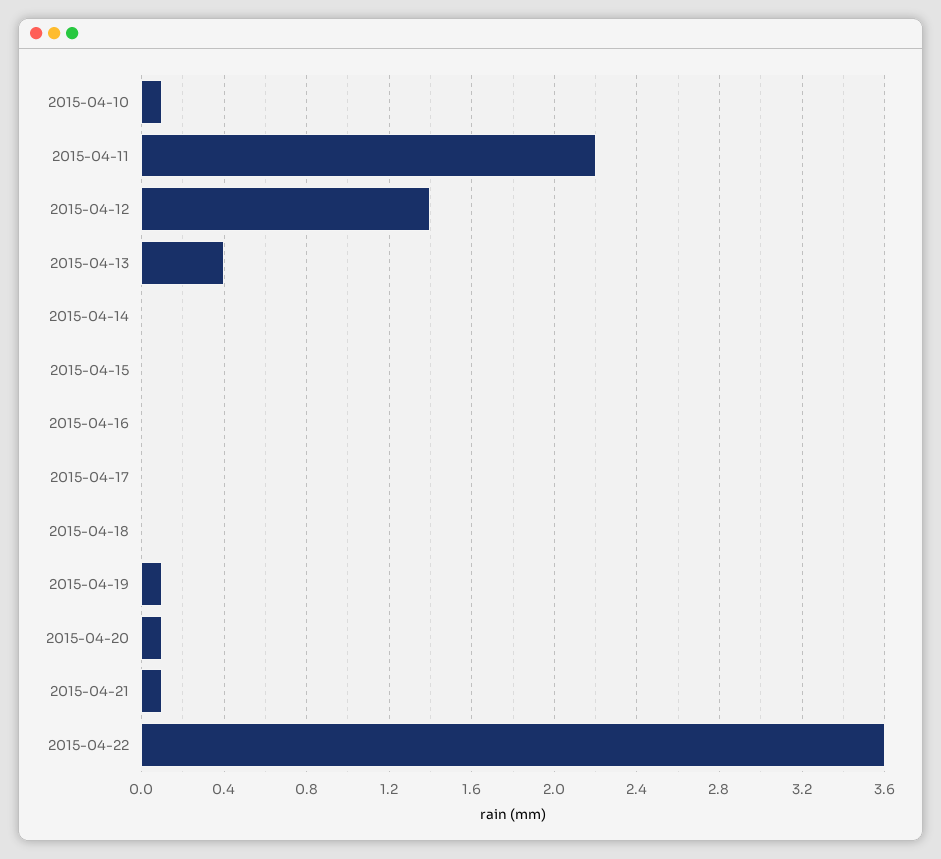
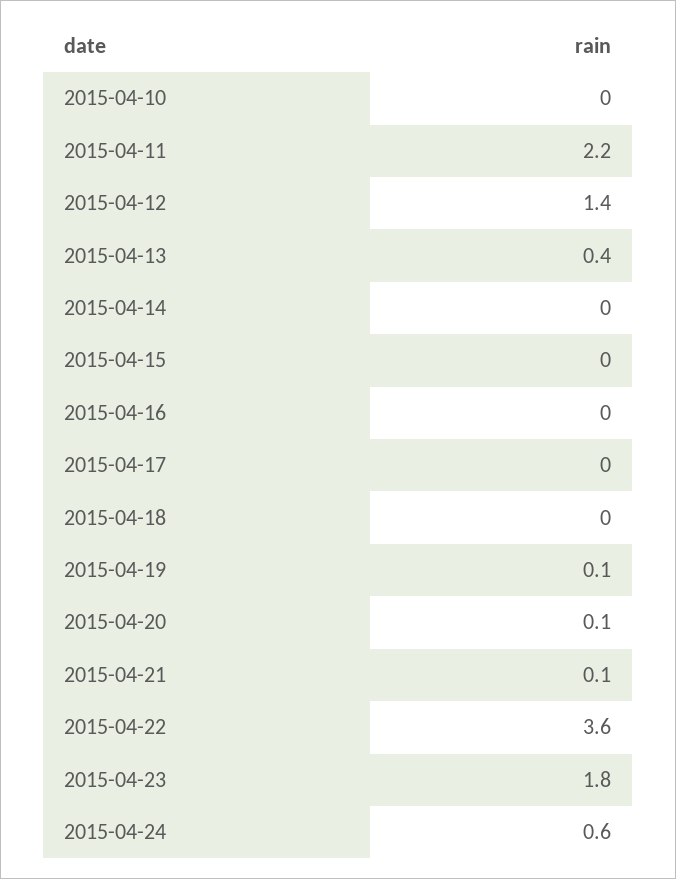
2015-04-10: 0.1 -> 0
2015-04-23: none -> 1.8
2015-04-24: none -> 0.6

